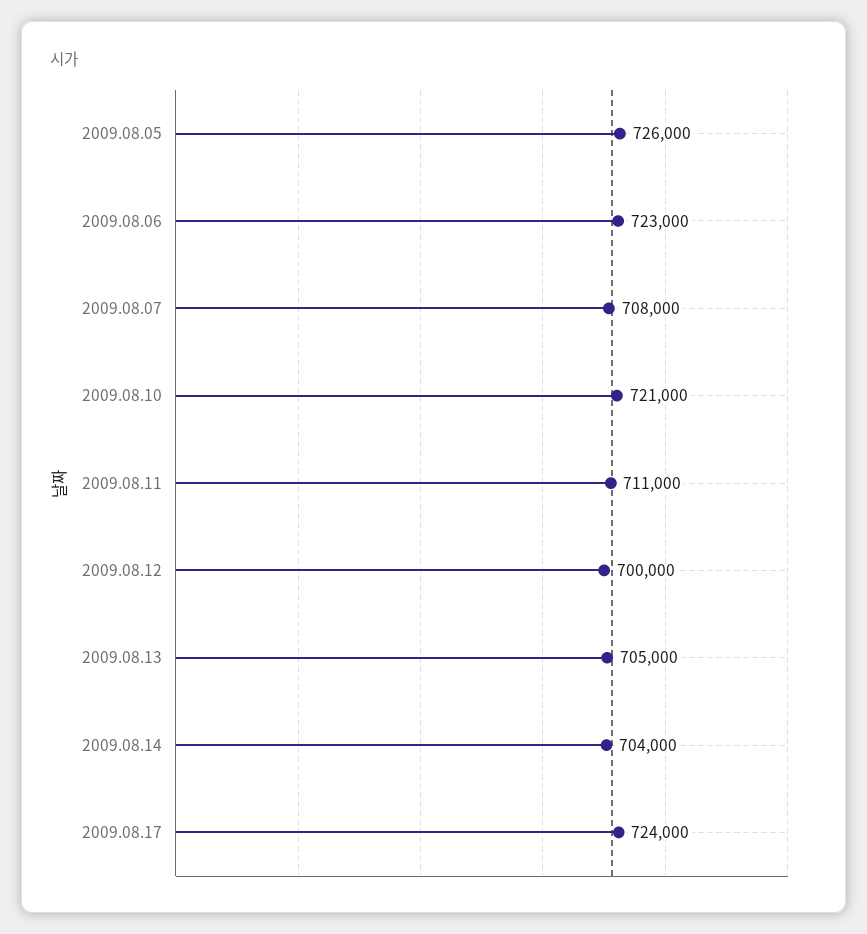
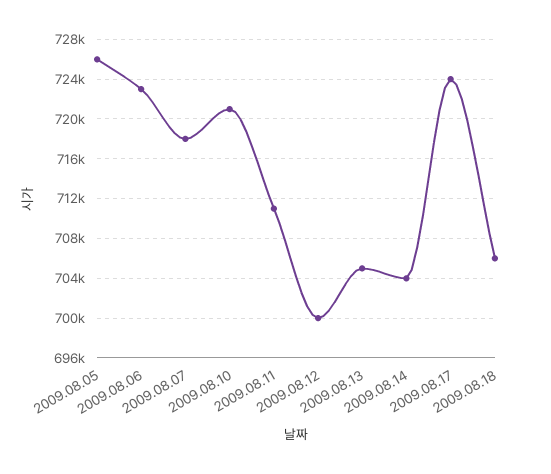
2009.08.07: 708000 -> 718000
2009.08.18: none -> 706000

